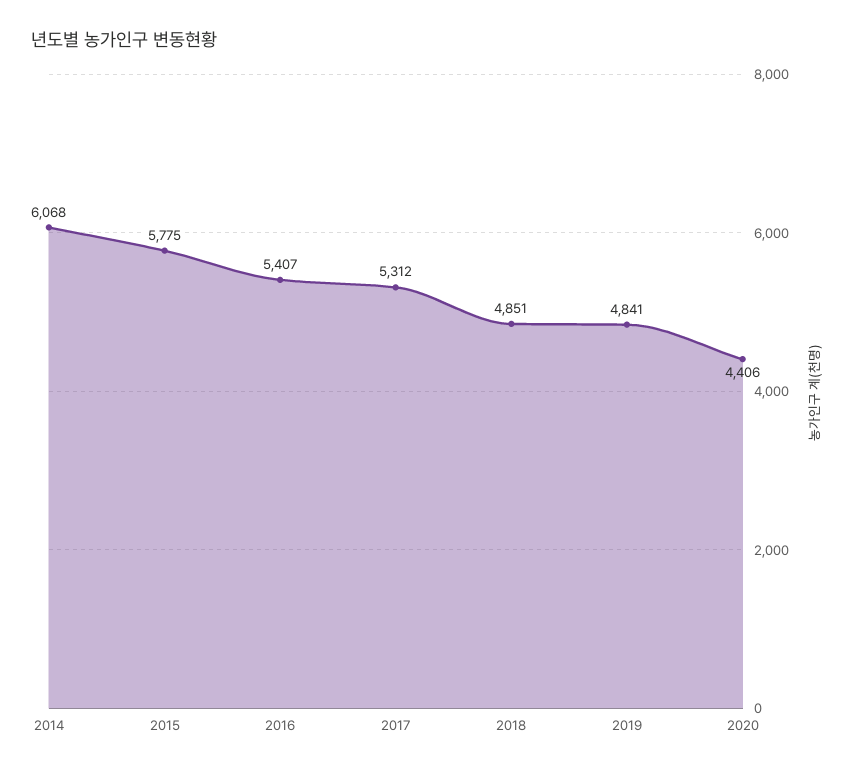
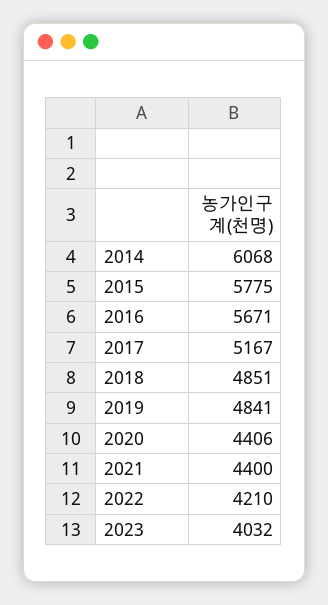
2016: 5407 -> 5671
2017: 5312 -> 5167
2021: none -> 4400
2022: none -> 4210
2023: none -> 4032

